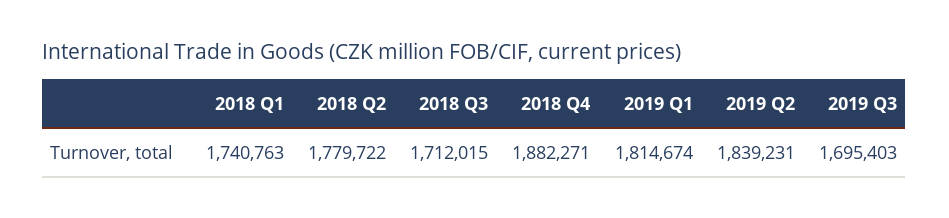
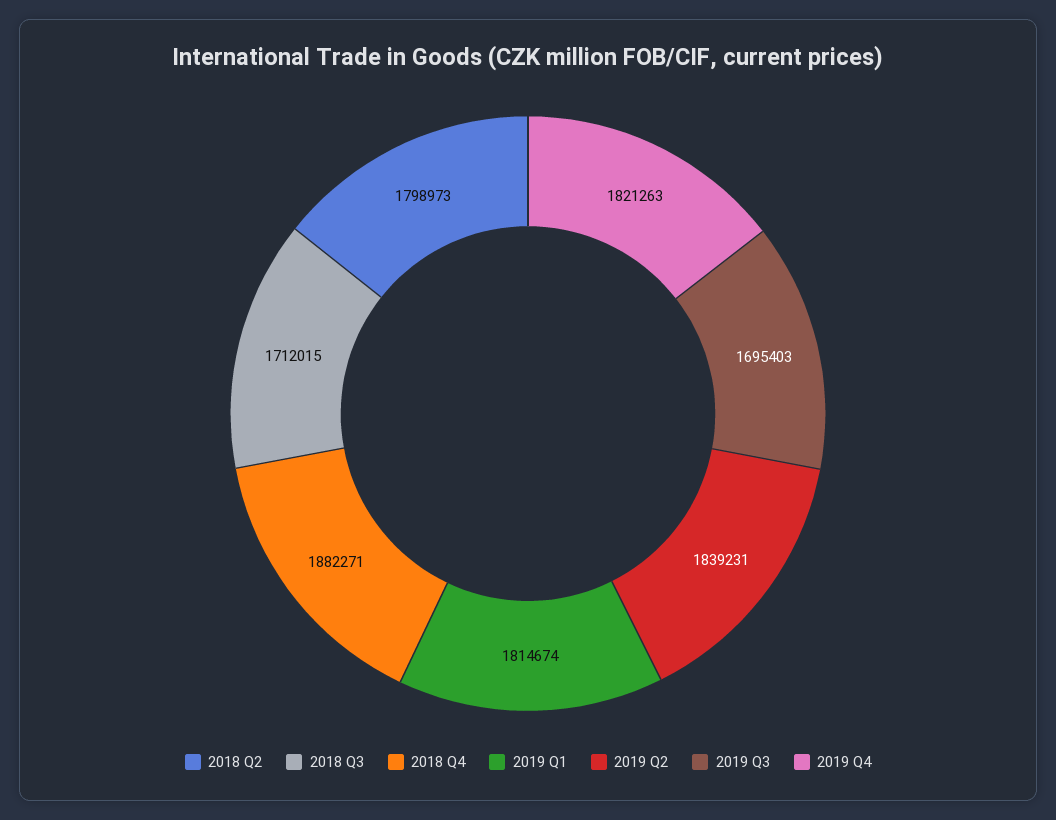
2018 Q1: 1740763 -> none
2018 Q2: 1779722 -> 1798973
2019 Q4: none -> 1821263

